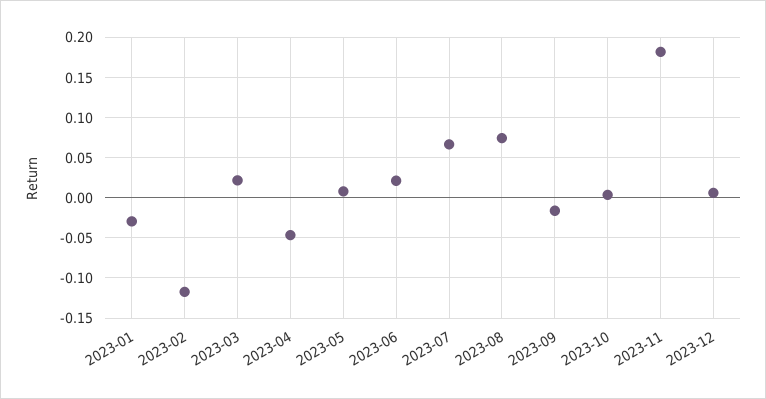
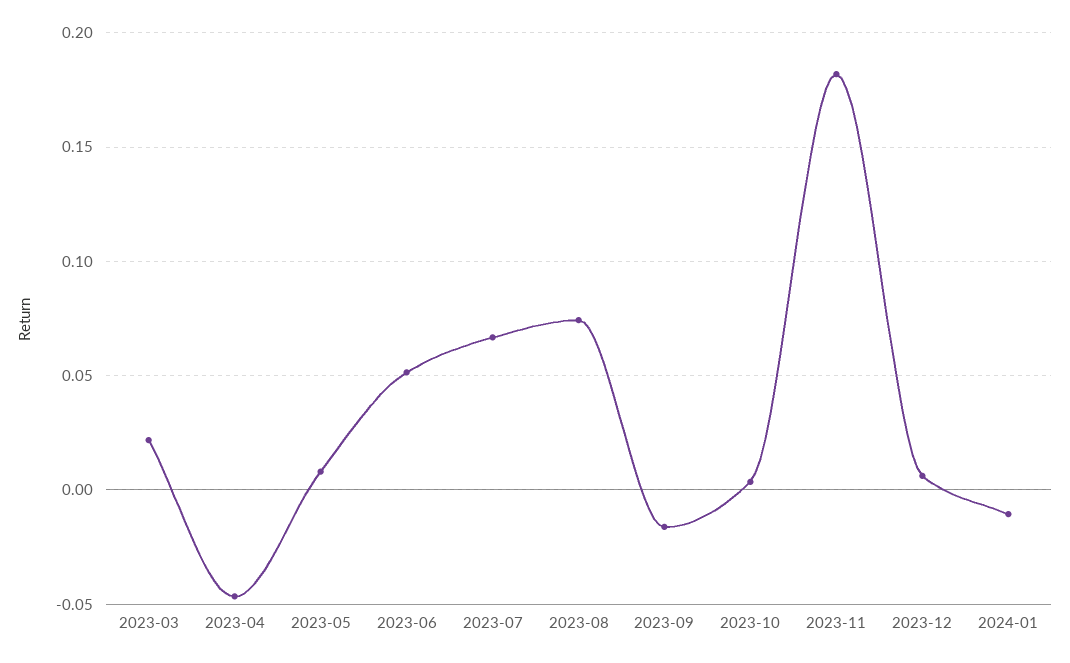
2023-01: -0.03 -> none
2023-02: -0.12 -> none
2023-06: 0.02 -> 0.05
2024-01: none -> -0.01

